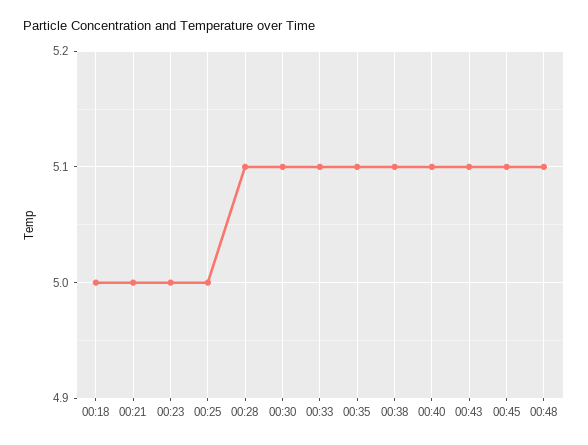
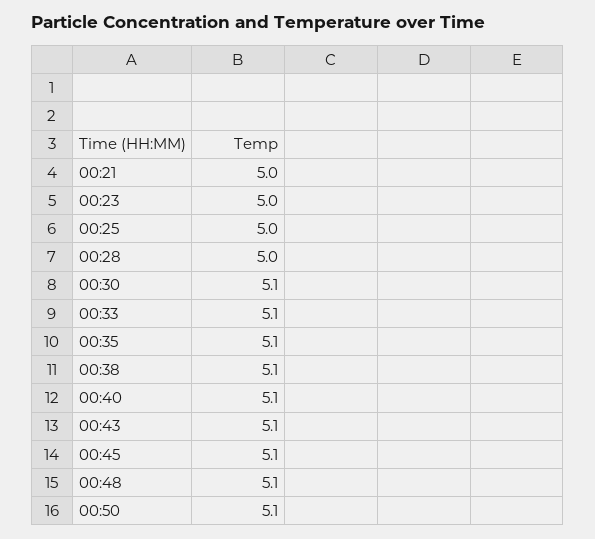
00:18: 5 -> none
00:28: 5.1 -> 5
00:50: none -> 5.1

